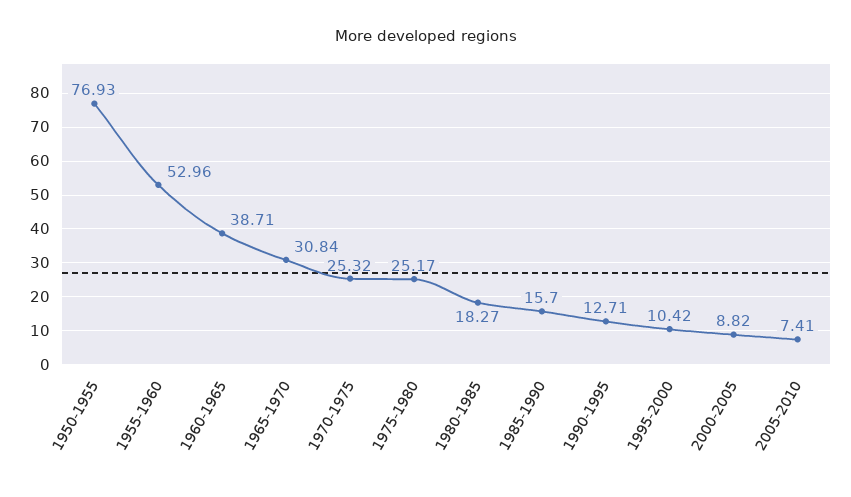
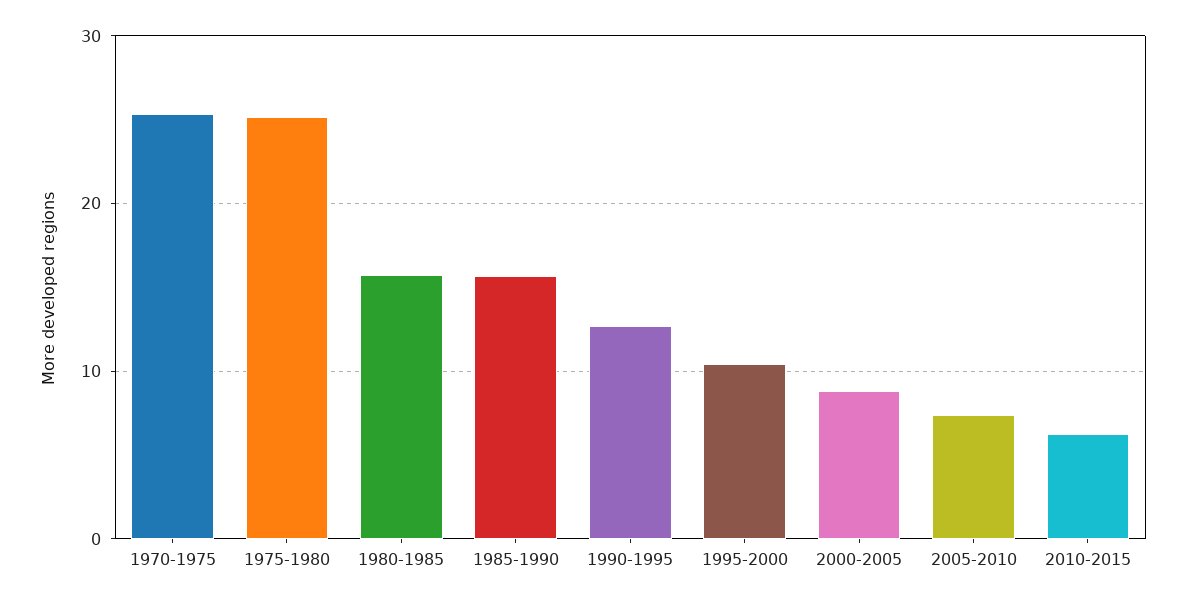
1950-1955: 76.93 -> none
1955-1960: 52.96 -> none
1960-1965: 38.71 -> none
1965-1970: 30.84 -> none
1980-1985: 18.27 -> 16
2010-2015: none -> 6

